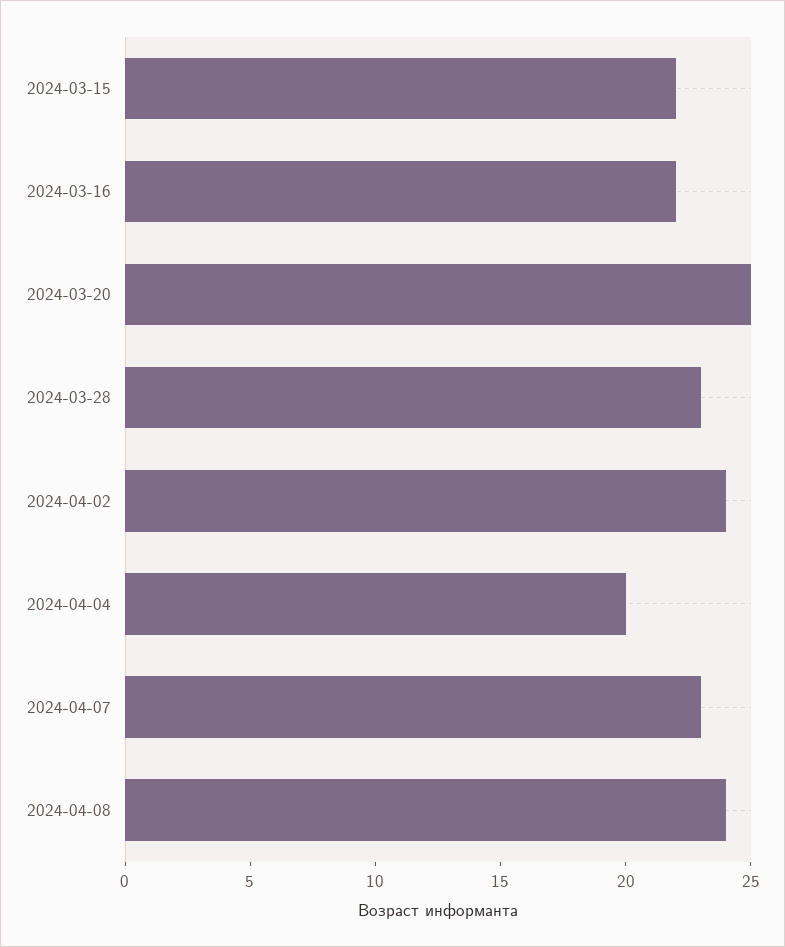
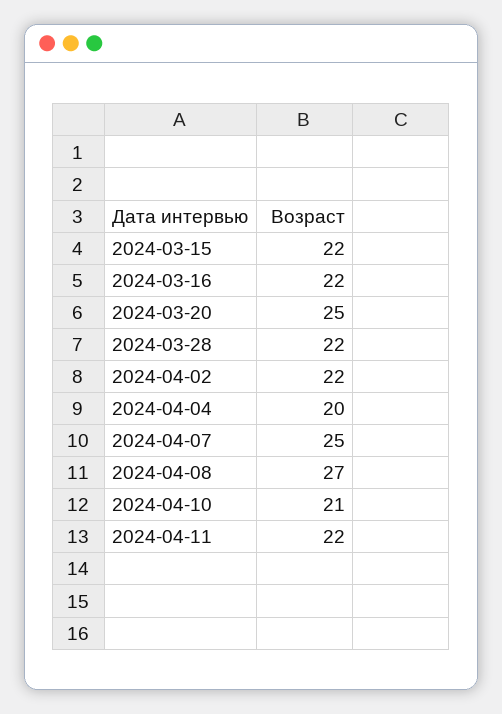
2024-03-28: 23 -> 22
2024-04-02: 24 -> 22
2024-04-07: 23 -> 25
2024-04-08: 24 -> 27
2024-04-10: none -> 21
2024-04-11: none -> 22

